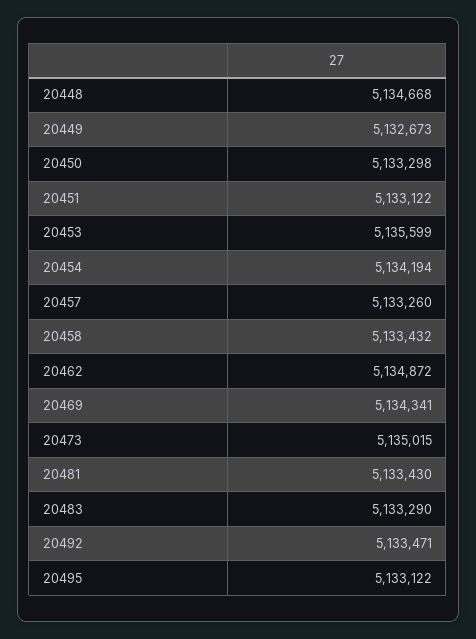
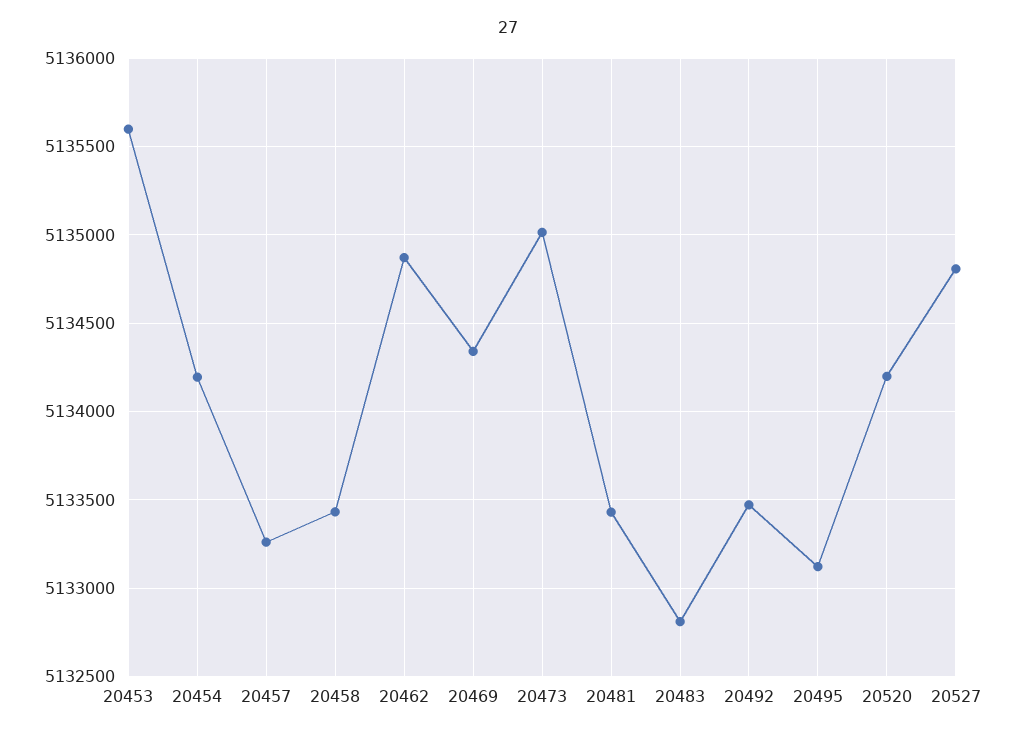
20448: 5134668 -> none
20449: 5132673 -> none
20450: 5133298 -> none
20451: 5133122 -> none
20483: 5133290 -> 5132800
20520: none -> 5134200
20527: none -> 5134800

